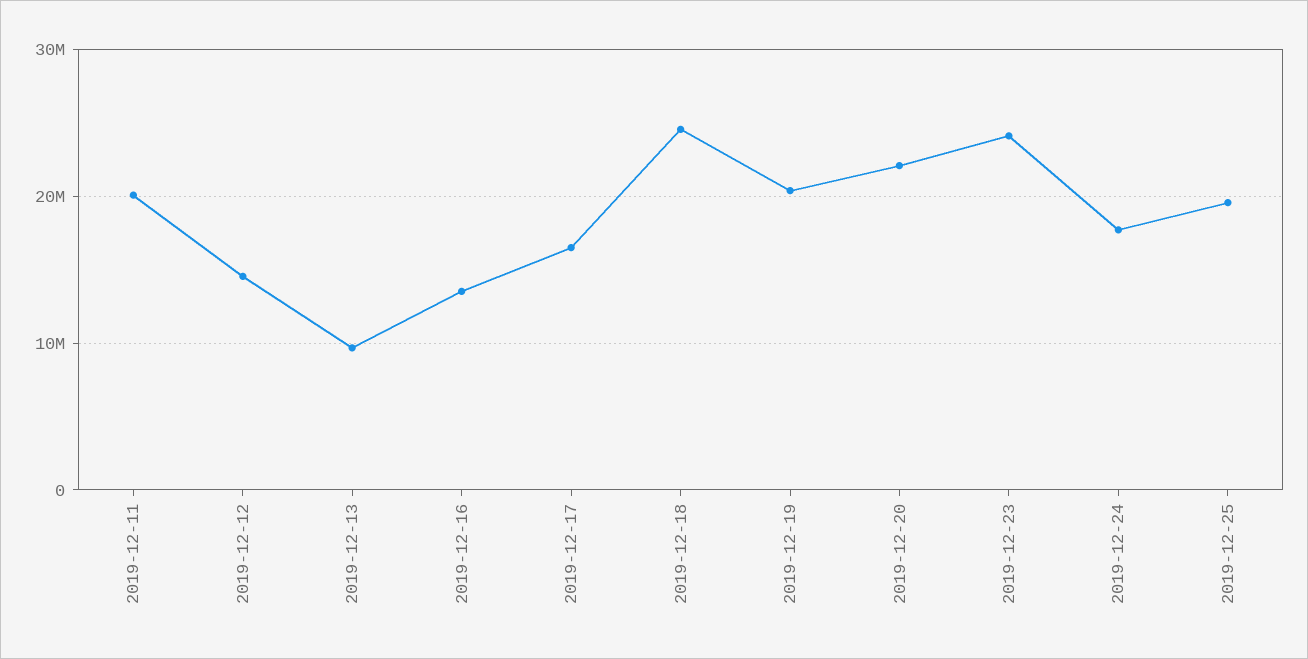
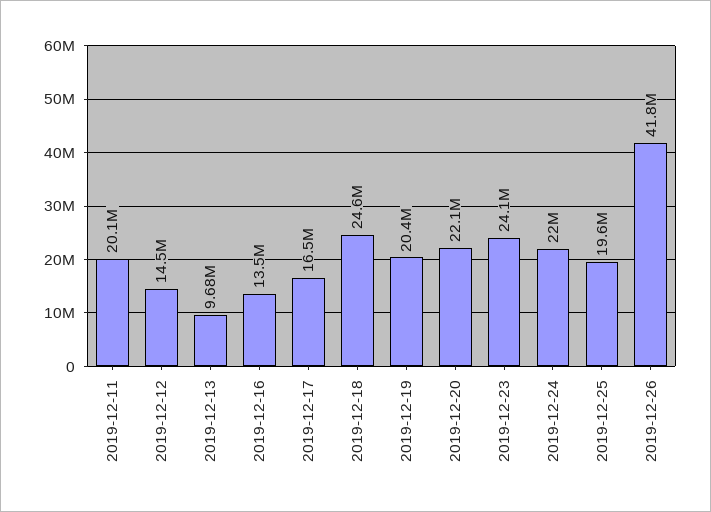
2019-12-24: 18000000 -> 22000000
2019-12-26: none -> 41800000

